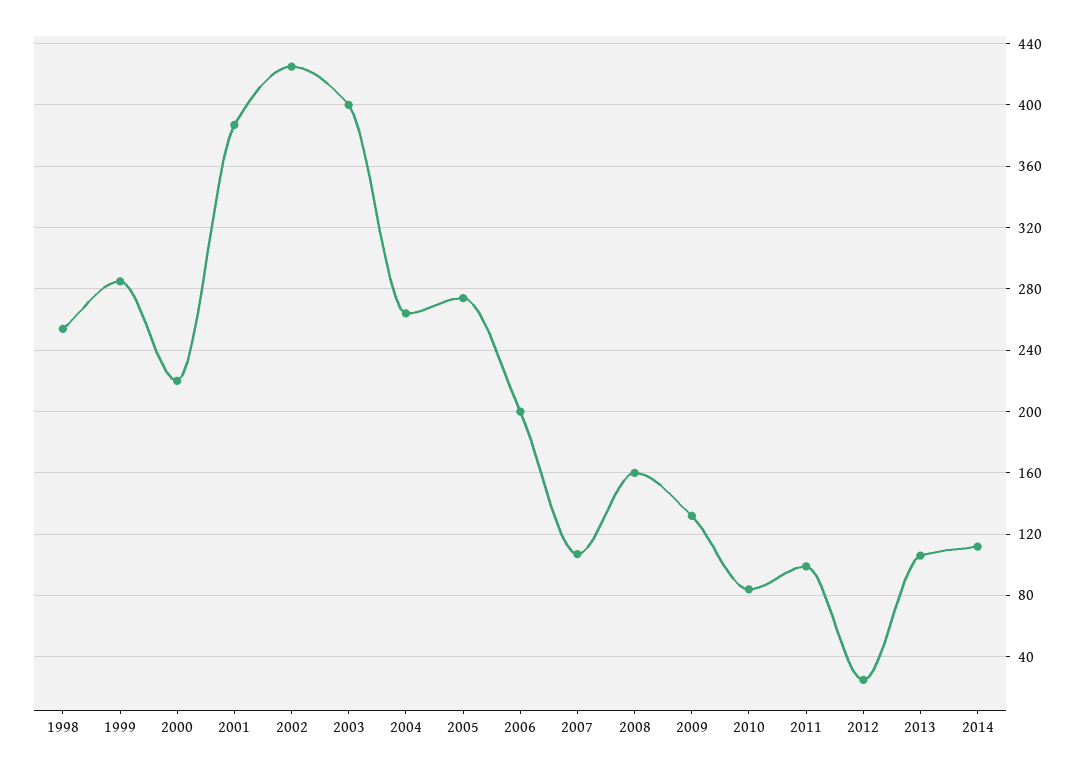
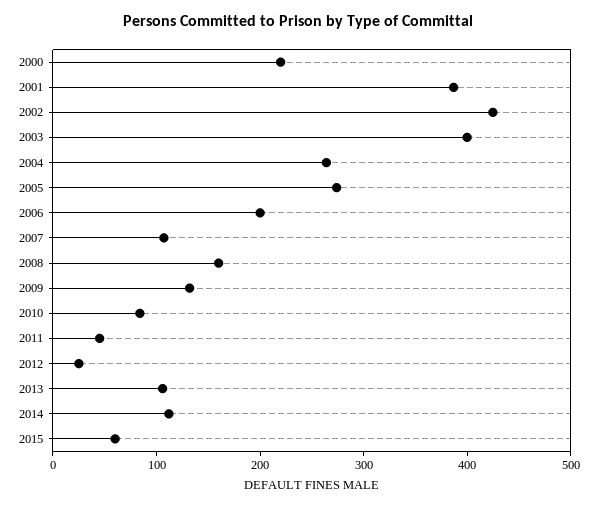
1998: 255 -> none
1999: 285 -> none
2011: 100 -> 40
2015: none -> 60

